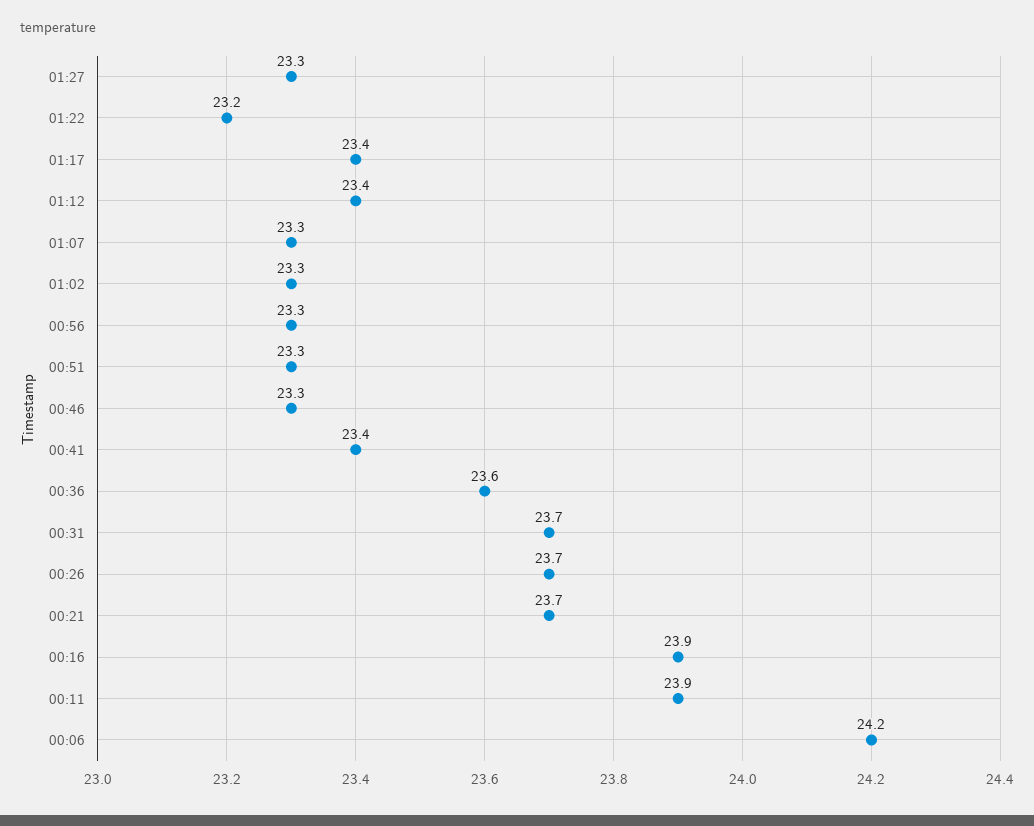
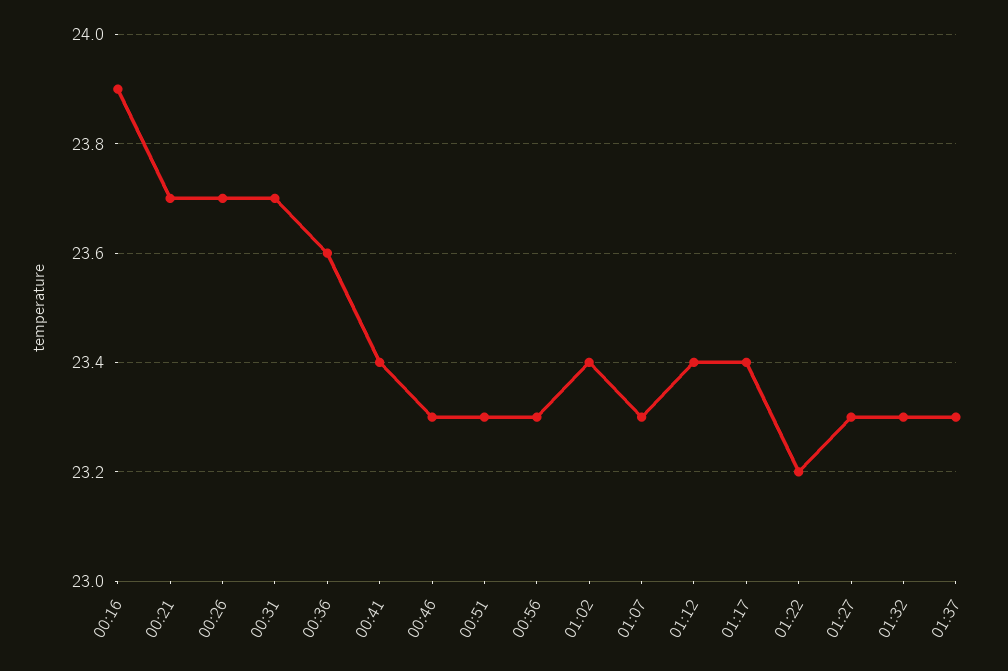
01:02: 23.3 -> 23.4
00:11: 23.9 -> none
00:06: 24.2 -> none
01:32: none -> 23.3
01:37: none -> 23.3

